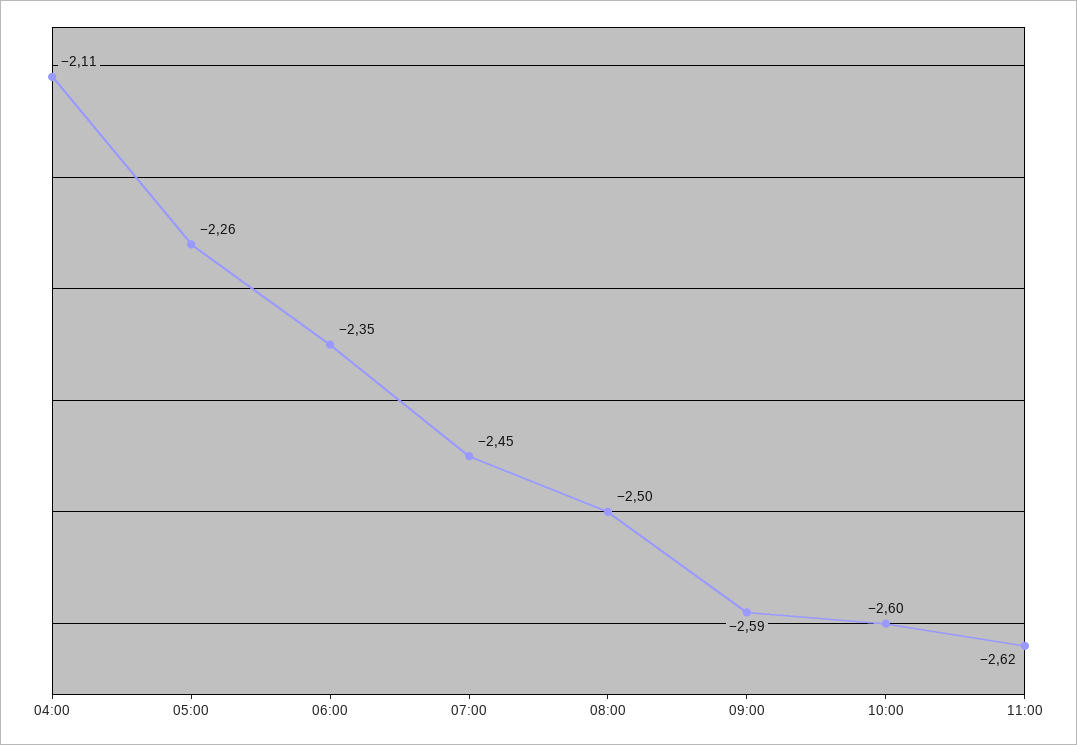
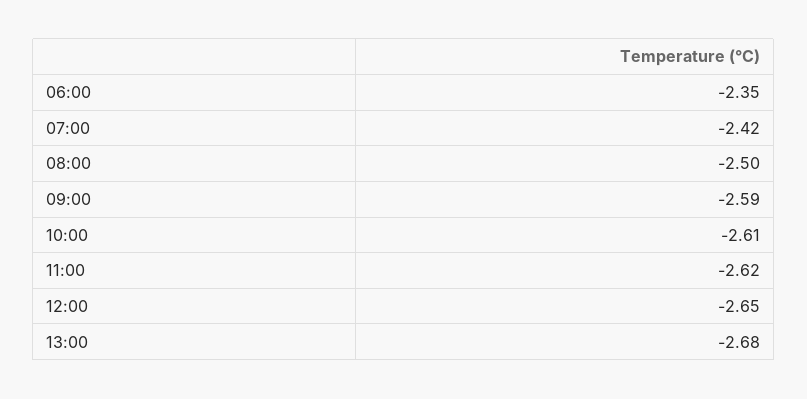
04:00: -2.11 -> none
05:00: -2.26 -> none
07:00: -2.45 -> -2.42
10:00: -2.6 -> -2.61
12:00: none -> -2.65
13:00: none -> -2.68

